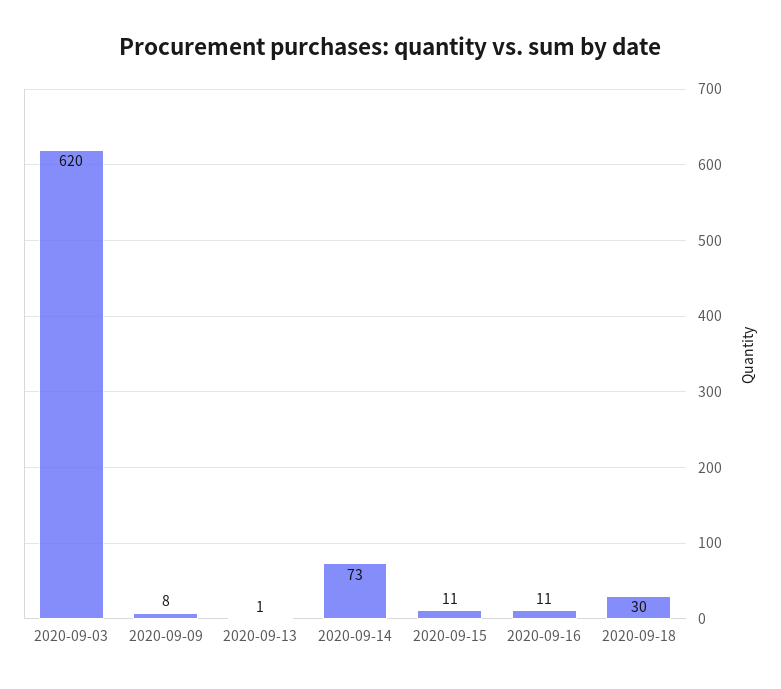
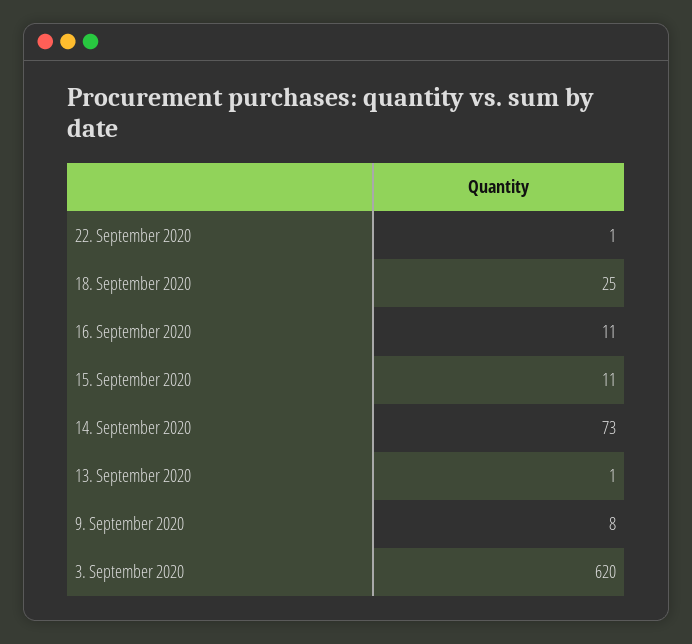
2020-09-18: 30 -> 25
22. September 2020: none -> 1

